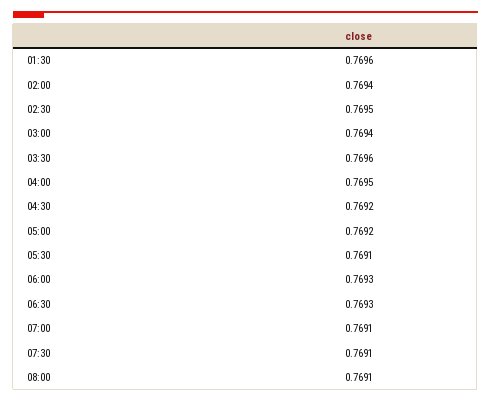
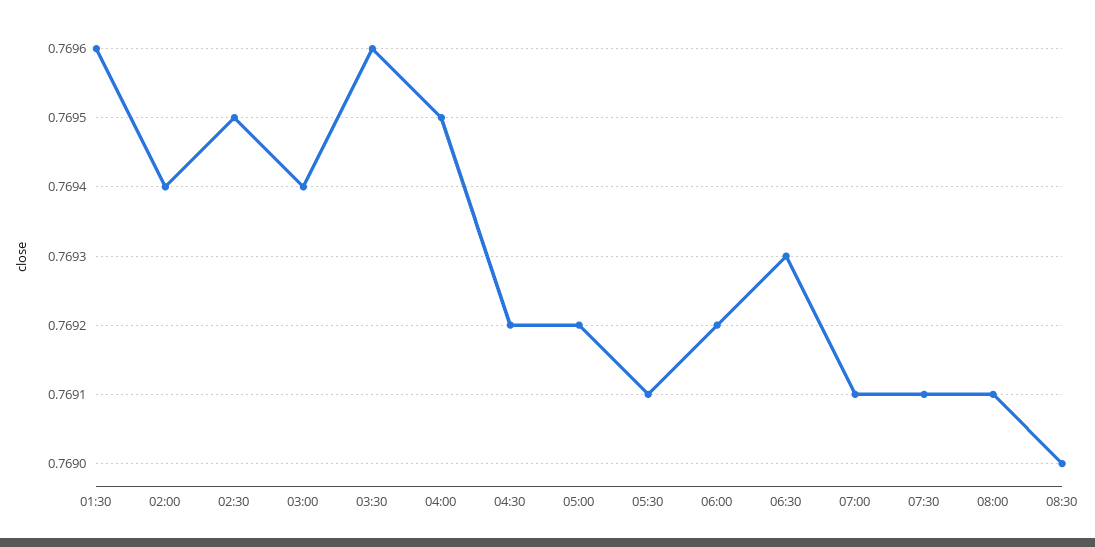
06:00: 0.7693 -> 0.7692
08:30: none -> 0.769

